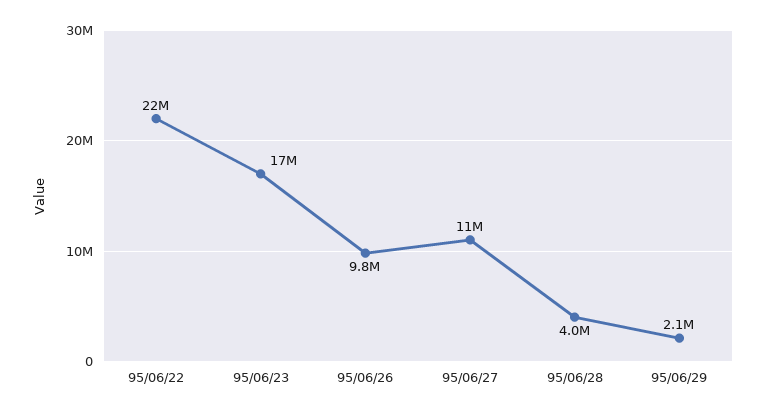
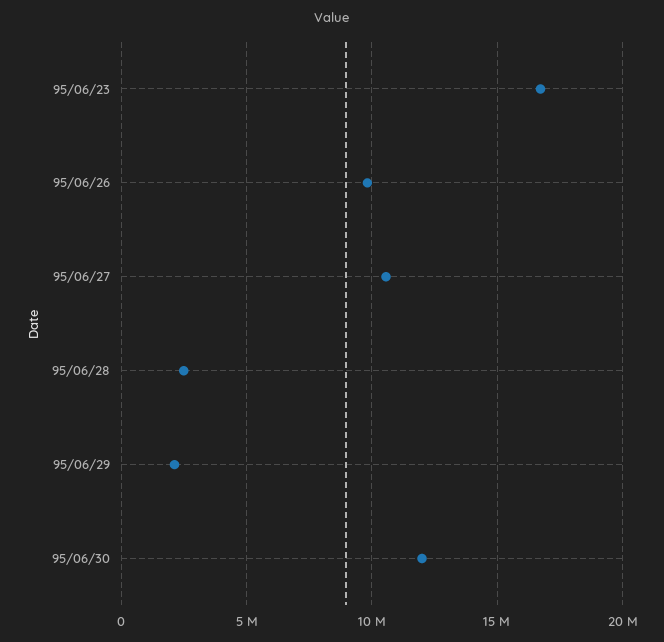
95/06/22: 22000000 -> none
95/06/28: 4000000 -> 2500000
95/06/30: none -> 12000000

